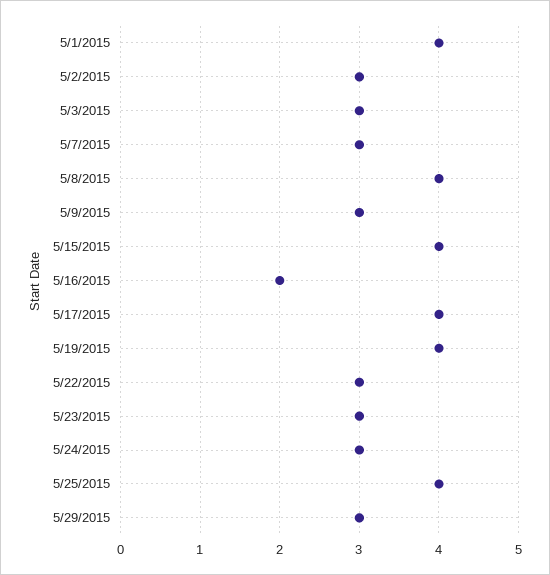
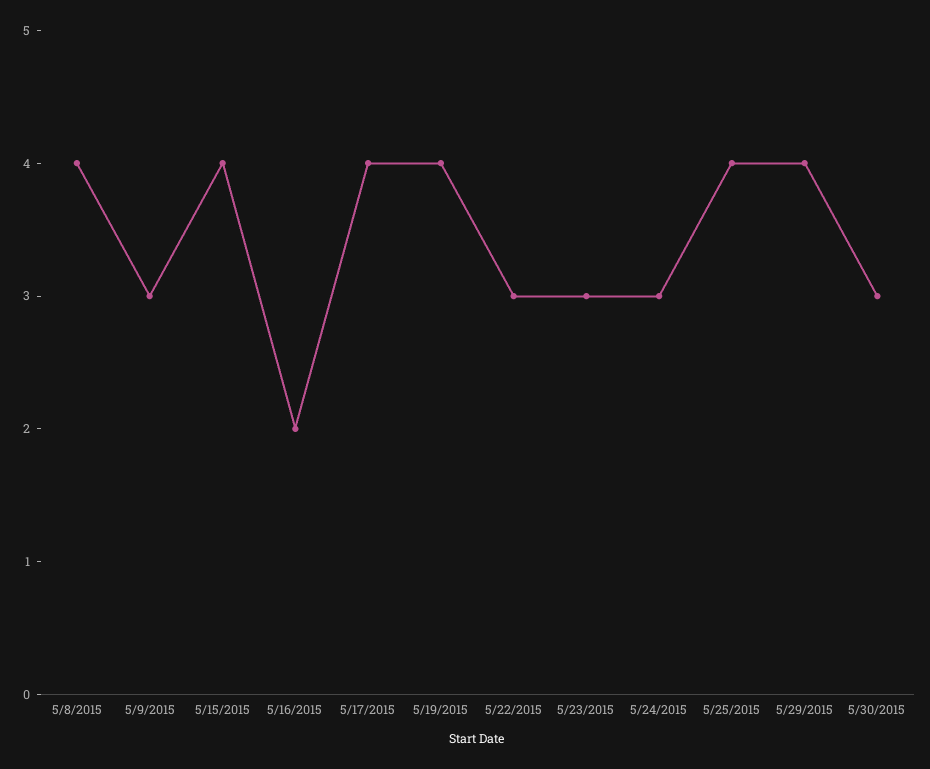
5/1/2015: 4 -> none
5/2/2015: 3 -> none
5/3/2015: 3 -> none
5/7/2015: 3 -> none
5/29/2015: 3 -> 4
5/30/2015: none -> 3

